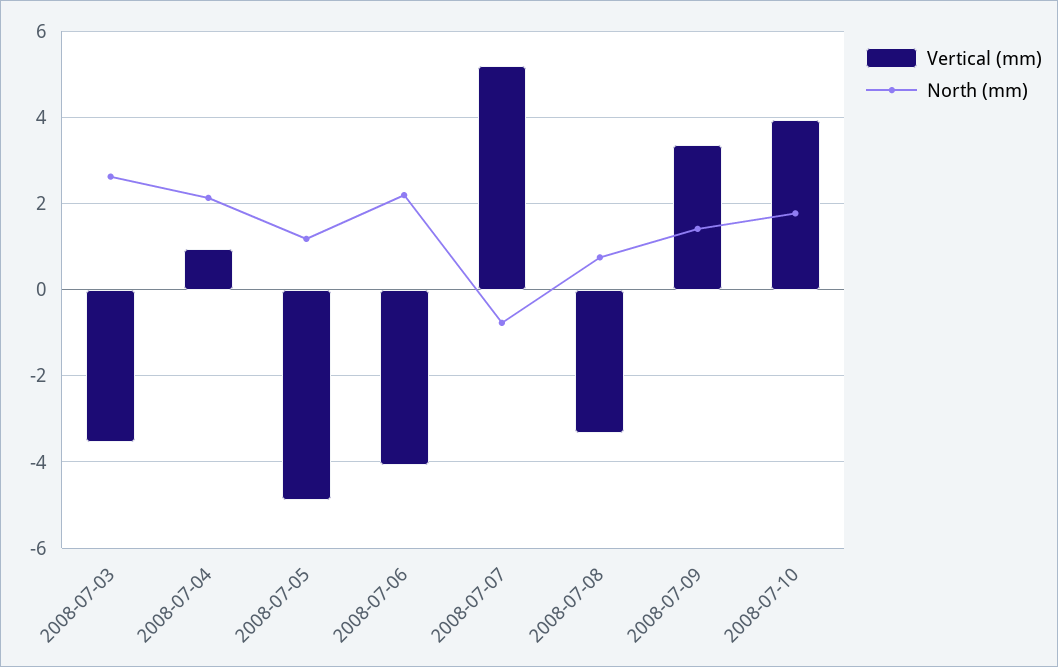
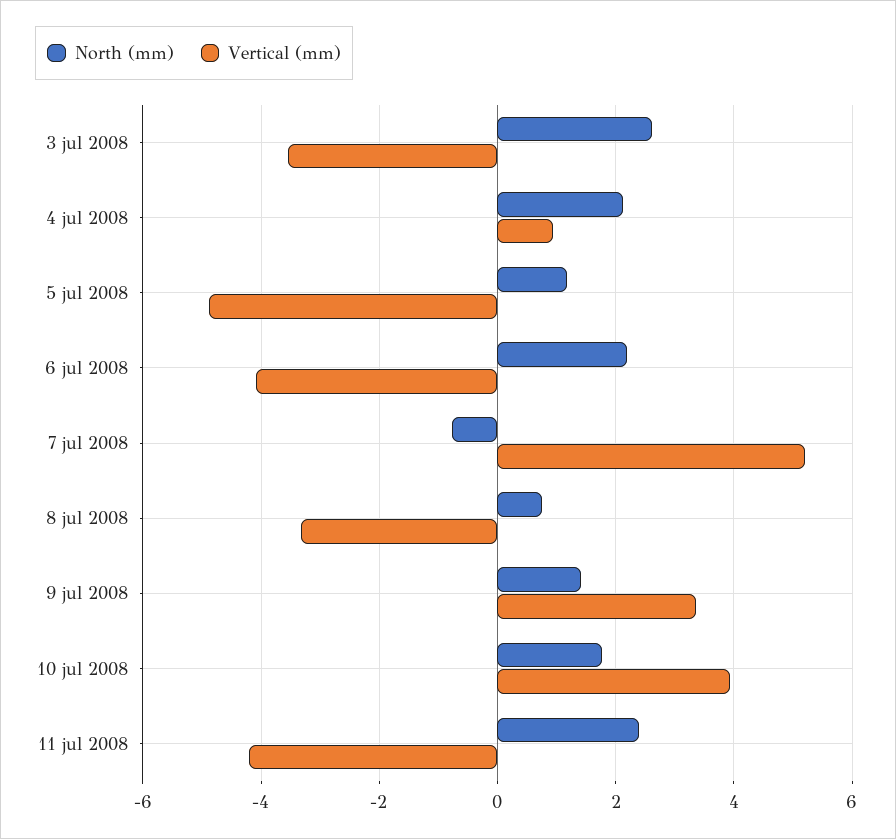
North (mm), 11 jul 2008: none -> 2.4
Vertical (mm), 11 jul 2008: none -> -4.2

